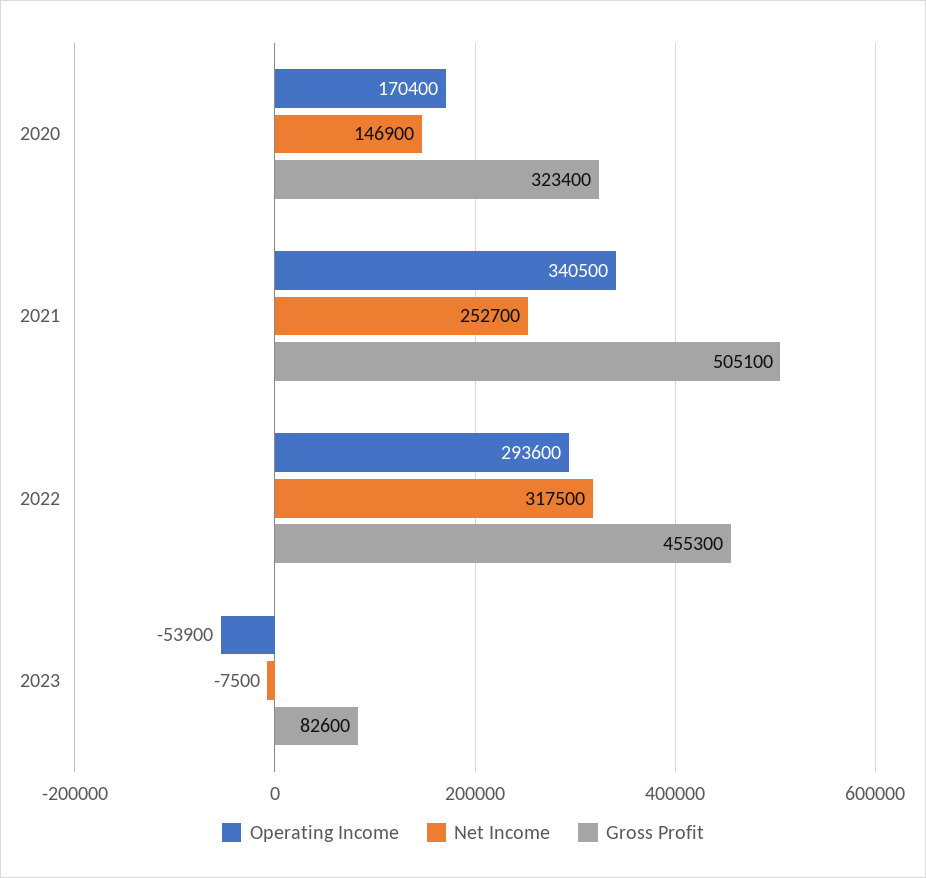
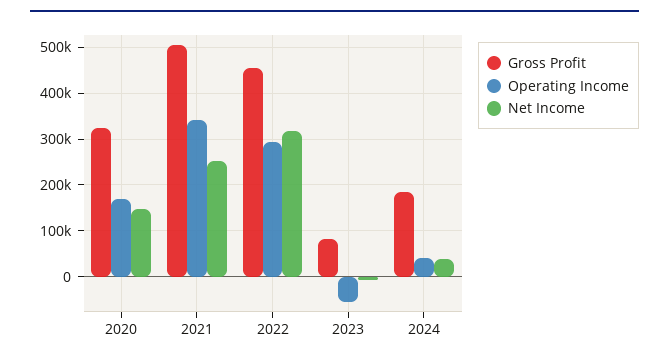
Gross Profit, 2024: none -> 180000
Operating Income, 2024: none -> 40000
Net Income, 2024: none -> 40000

